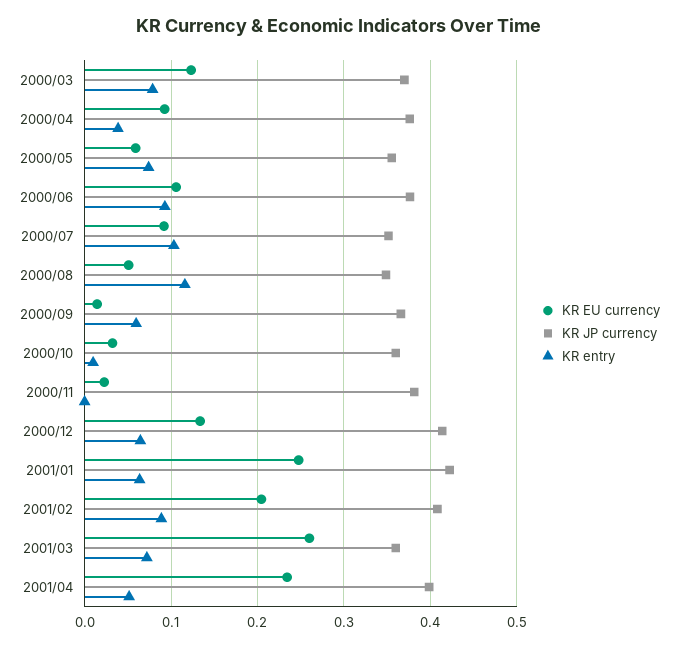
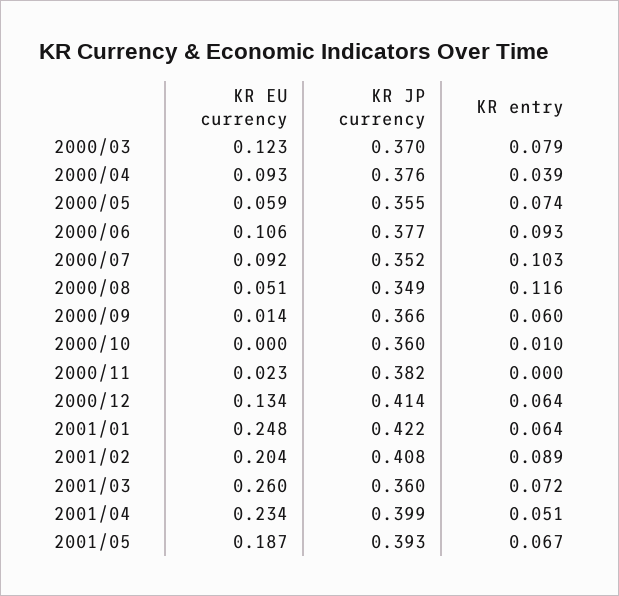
KR EU currency, 2000/10: 0.03 -> 0
KR EU currency, 2001/05: none -> 0.187
KR JP currency, 2001/05: none -> 0.393
KR entry, 2001/05: none -> 0.067

